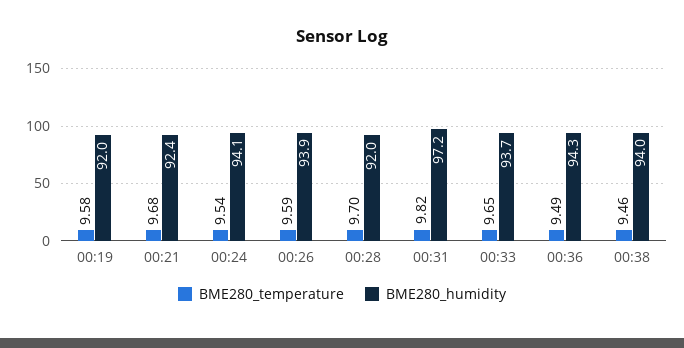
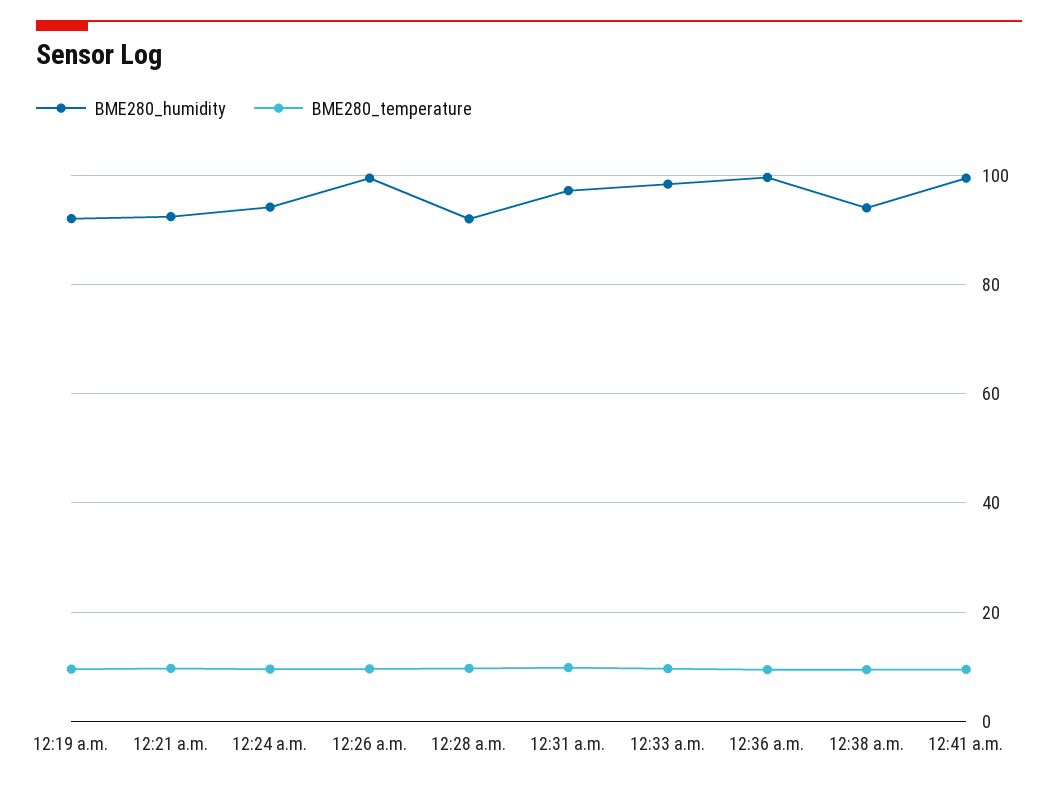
BME280_humidity, 00:26: 93.9 -> 100
BME280_humidity, 00:33: 93.7 -> 98
BME280_humidity, 00:36: 94.3 -> 100
BME280_humidity, 12:41 a.m.: none -> 100
BME280_temperature, 12:41 a.m.: none -> 10

